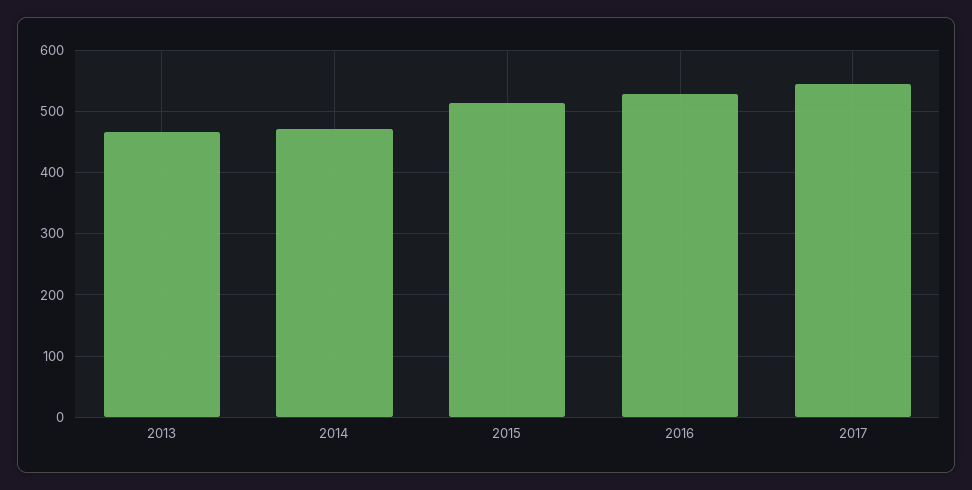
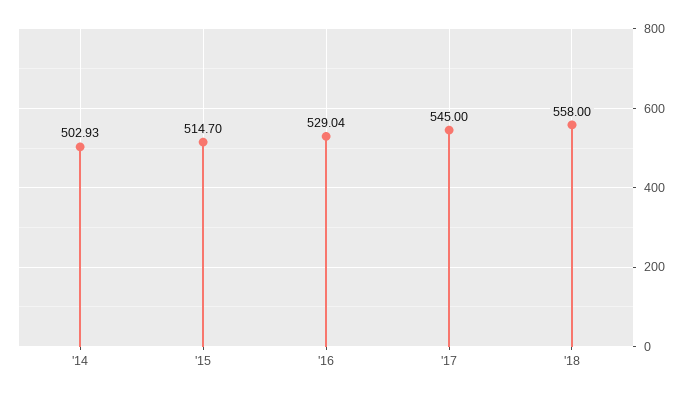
2013: 470 -> none
2014: 470 -> 502.93
'18: none -> 558

